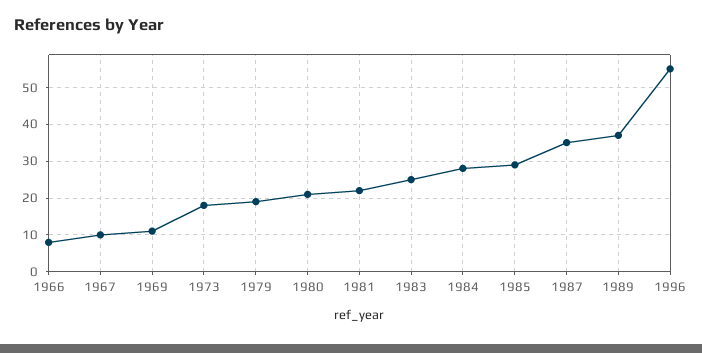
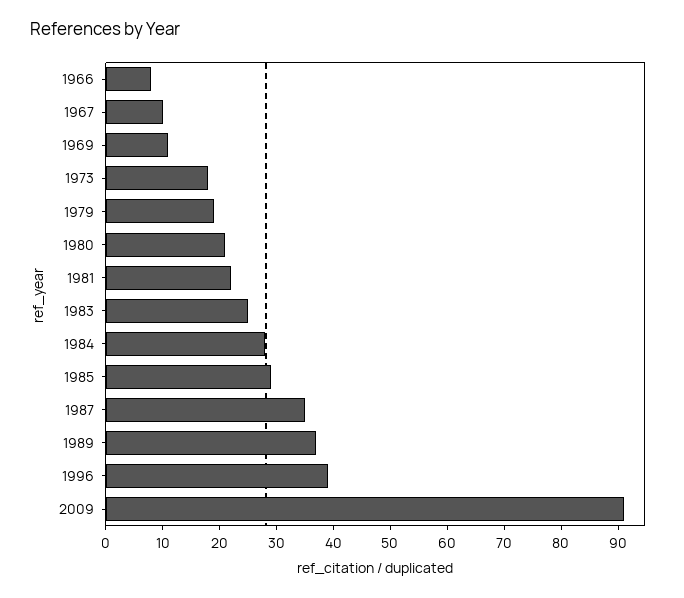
1996: 55 -> 40
2009: none -> 90

